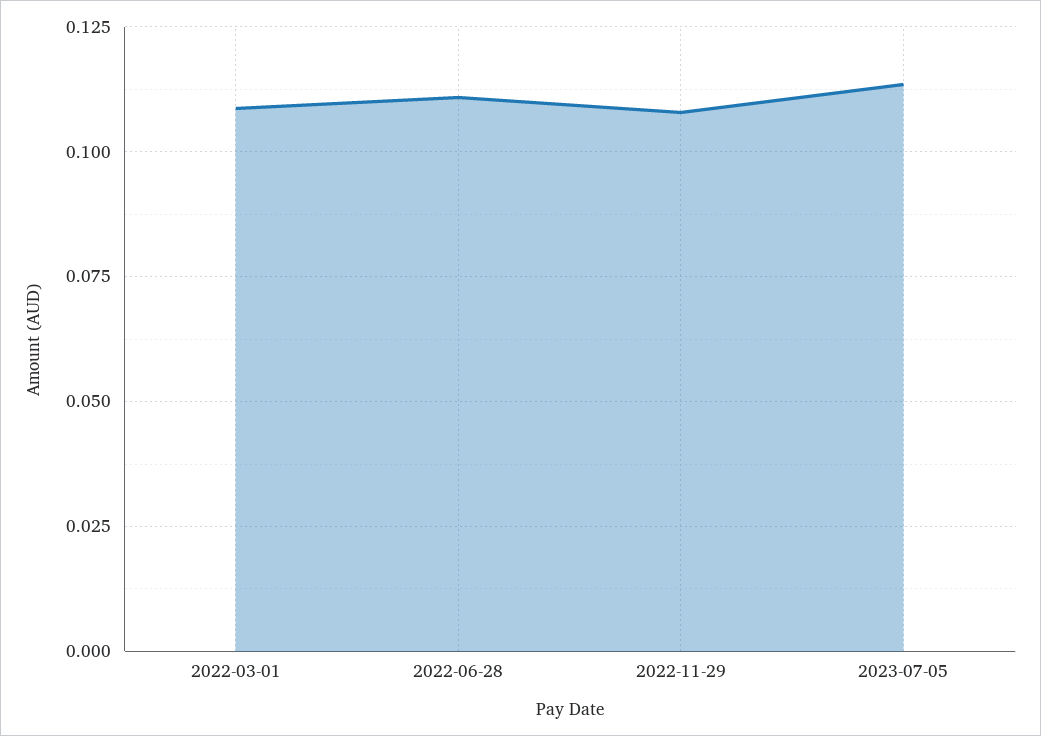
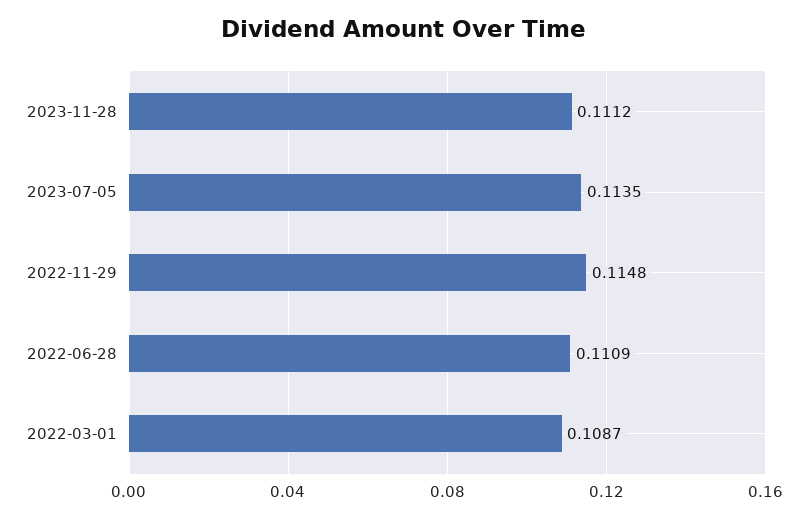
2022-11-29: 0.1075 -> 0.1148
2023-11-28: none -> 0.1112

